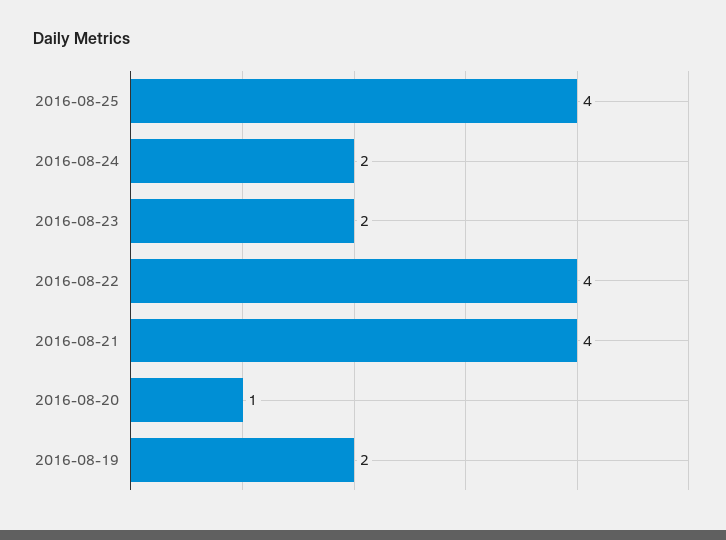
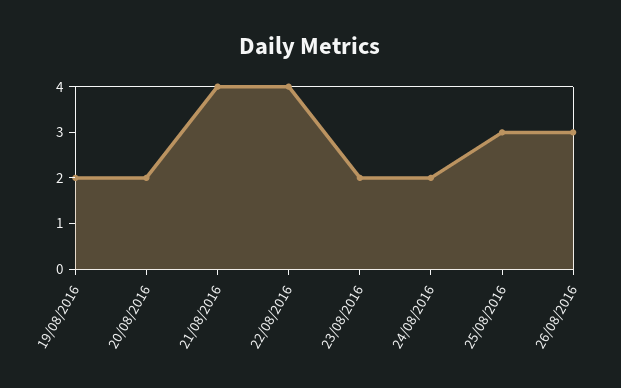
2016-08-25: 4 -> 3
2016-08-20: 1 -> 2
26/08/2016: none -> 3

